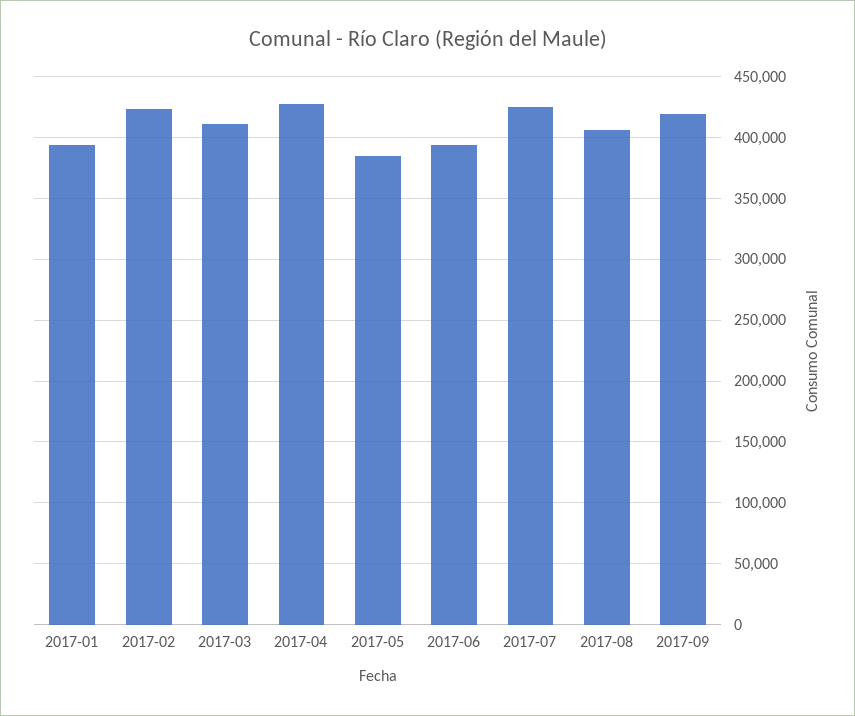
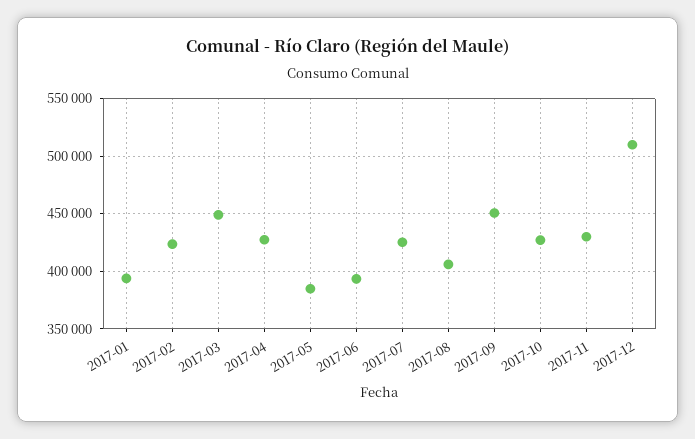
2017-03: 410000 -> 450000
2017-09: 420000 -> 450000
2017-10: none -> 430000
2017-11: none -> 430000
2017-12: none -> 510000

